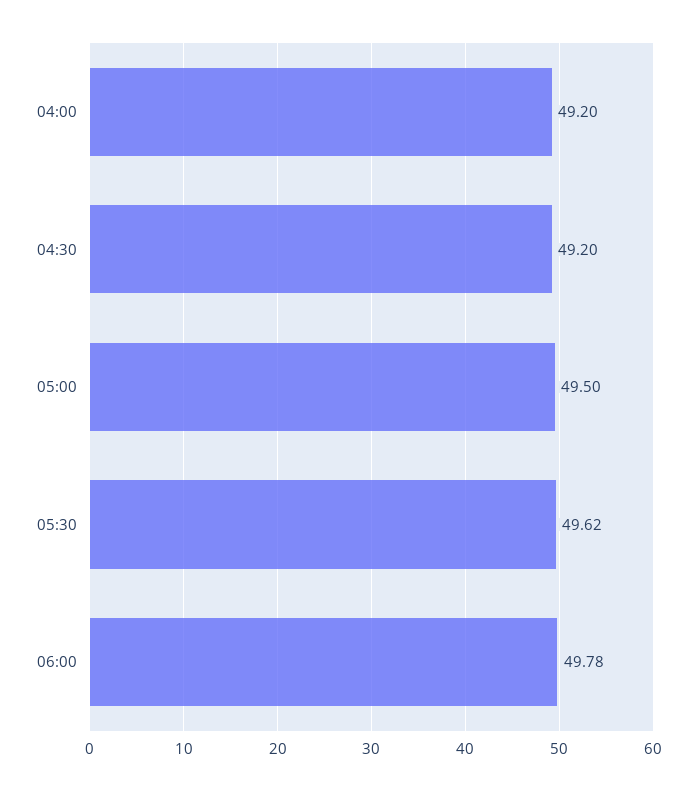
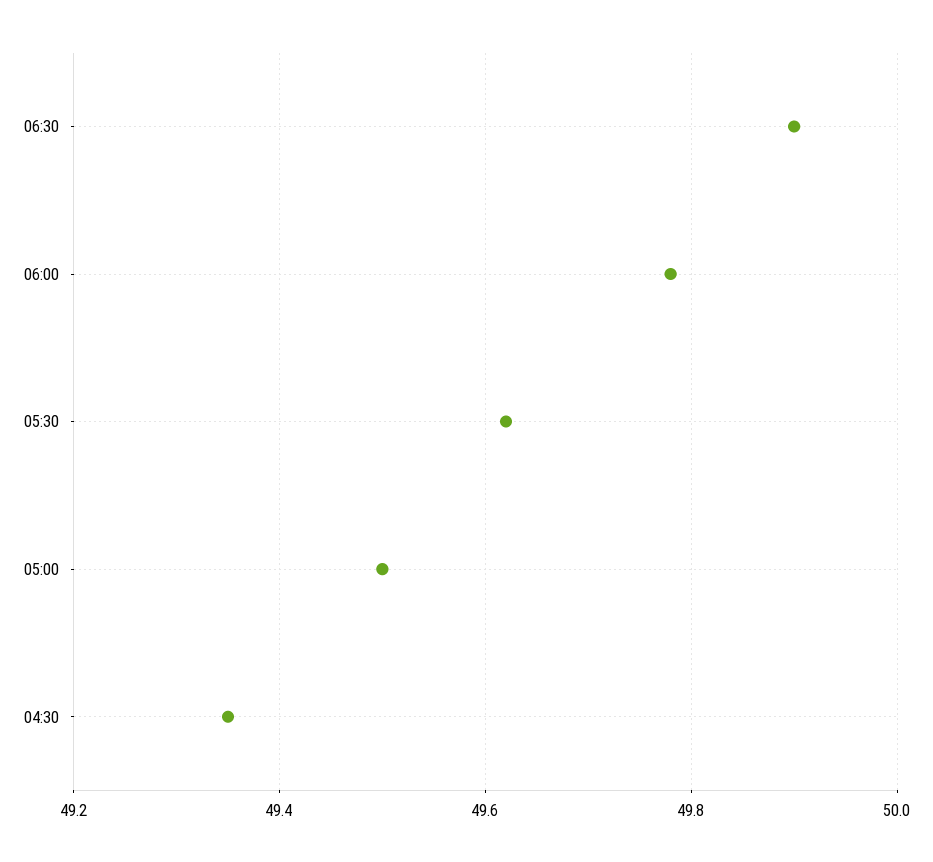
04:00: 49.2 -> none
04:30: 49.2 -> 49.35
06:30: none -> 49.9

